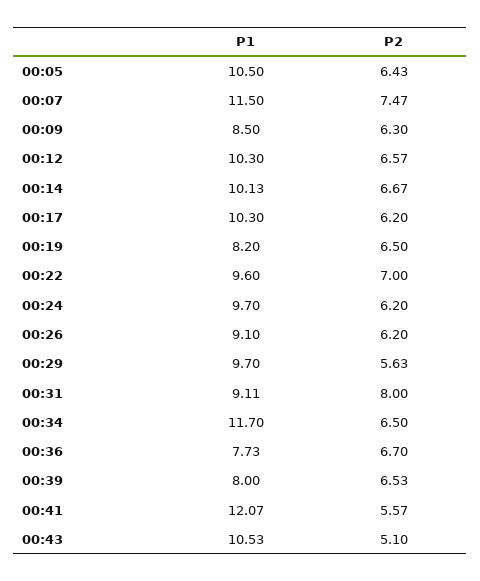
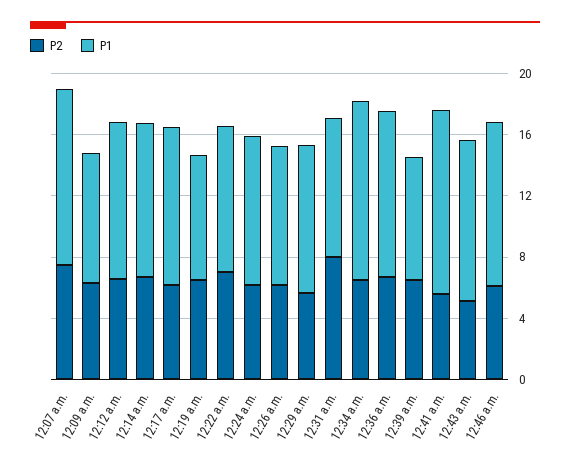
P1, 00:05: 10.5 -> none
P2, 00:05: 6.43 -> none
P1, 00:36: 7.73 -> 11
P2, 12:46 a.m.: none -> 6
P1, 12:46 a.m.: none -> 11

